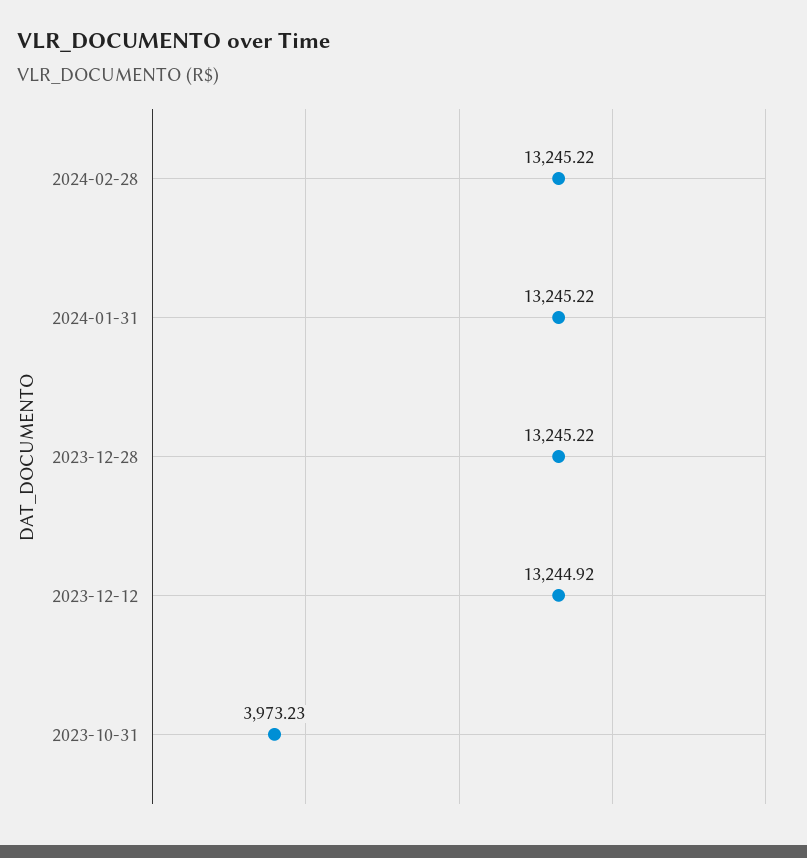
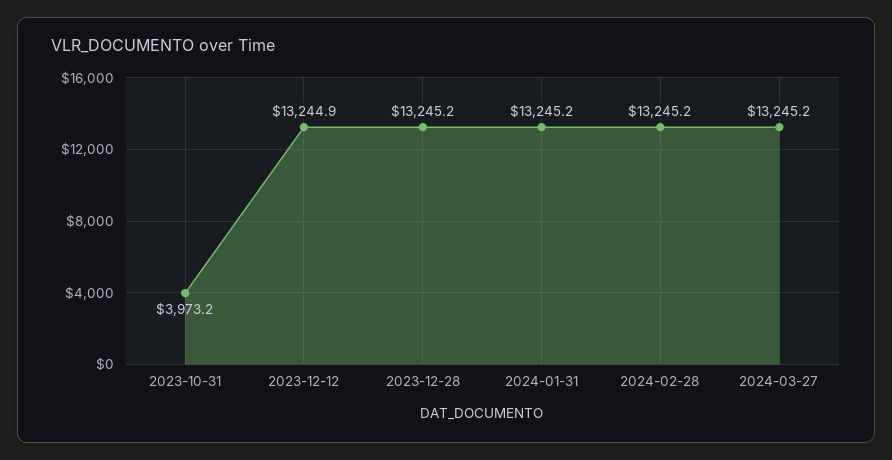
2024-03-27: none -> 13245.2

